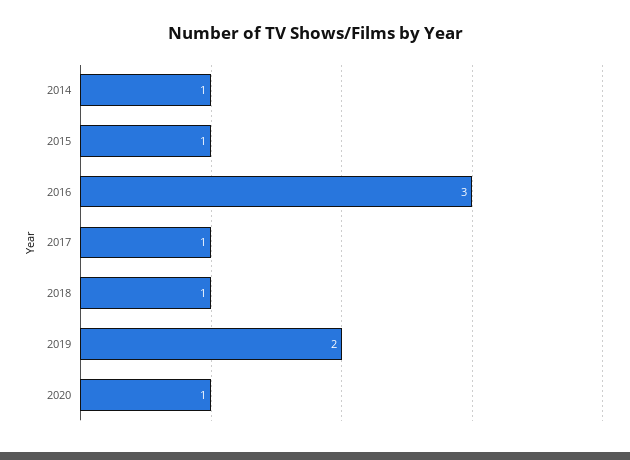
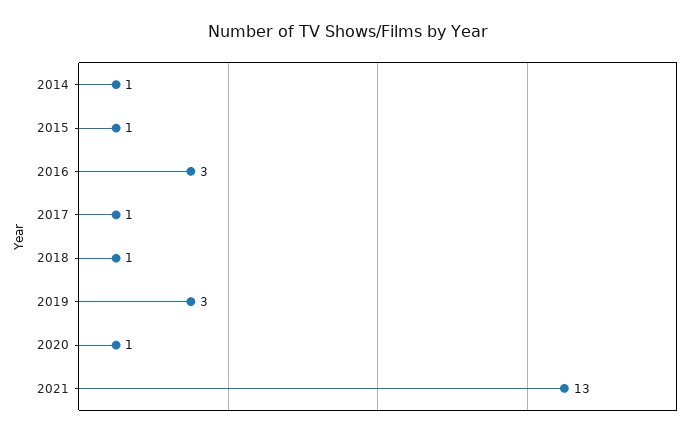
2019: 2 -> 3
2021: none -> 13

